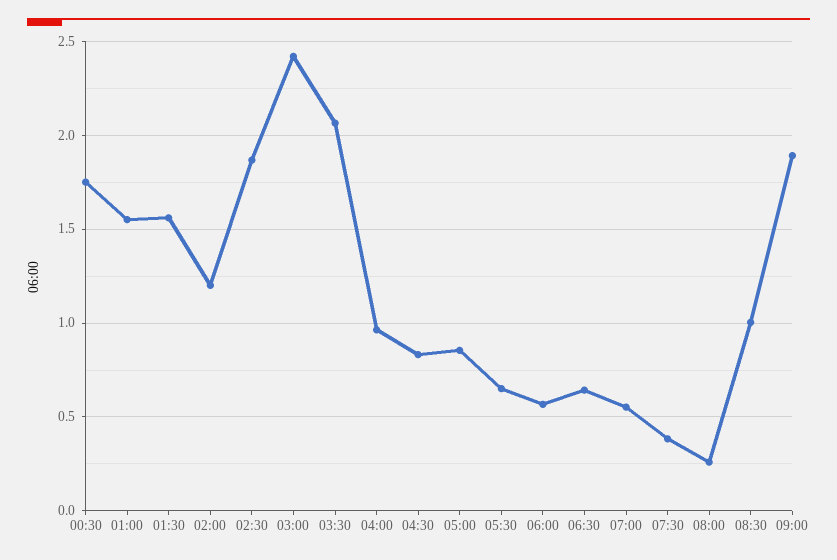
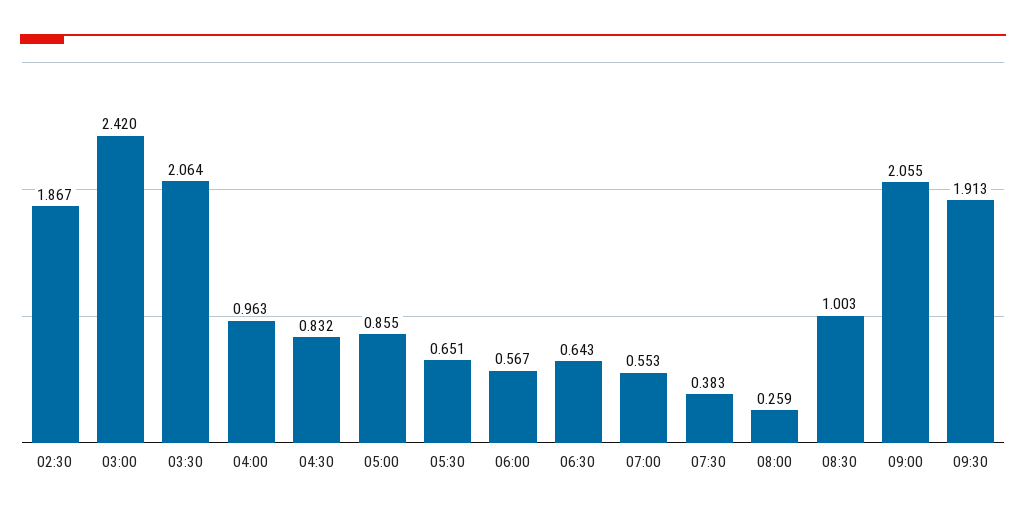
00:30: 1.75 -> none
01:00: 1.55 -> none
01:30: 1.55 -> none
02:00: 1.2 -> none
09:00: 1.9 -> 2.055
09:30: none -> 1.913

